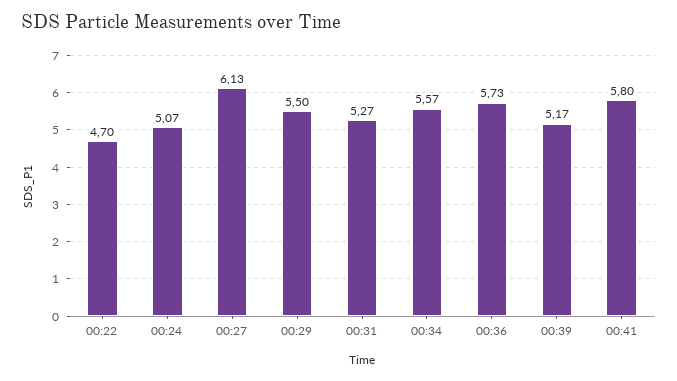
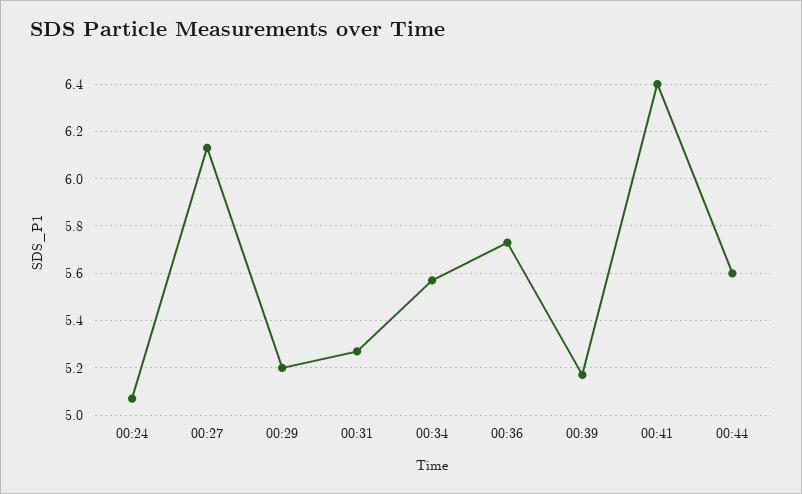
00:22: 4.7 -> none
00:29: 5.5 -> 5.2
00:41: 5.8 -> 6.4
00:44: none -> 5.6

